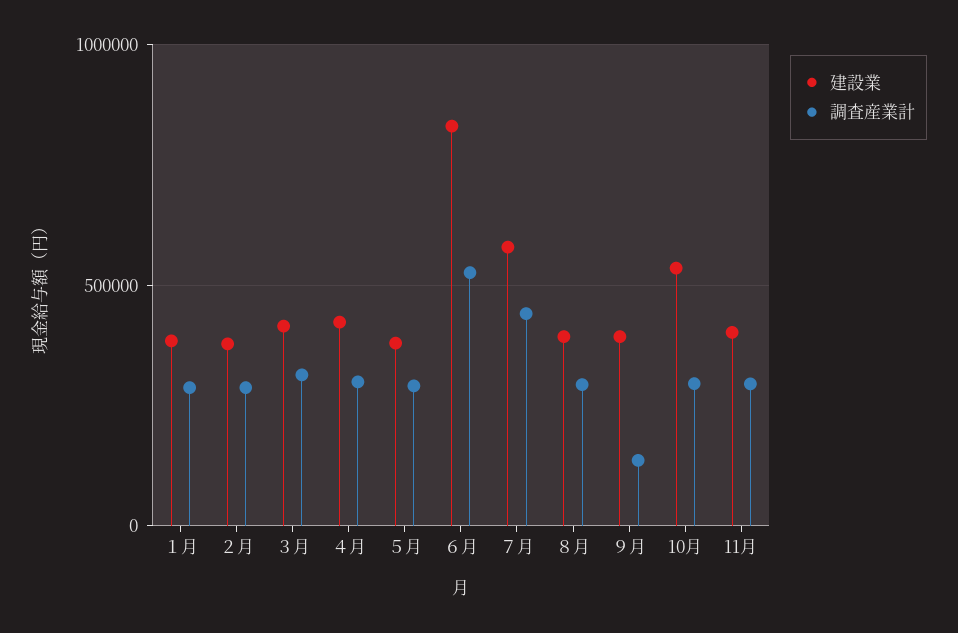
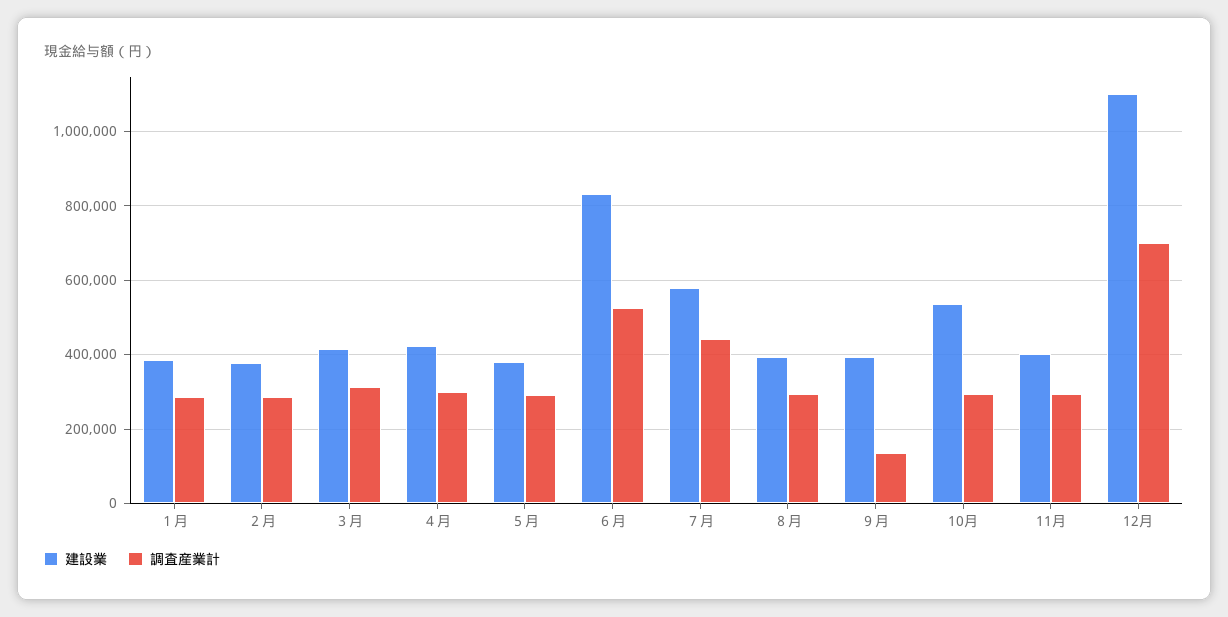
建設業, 12月: none -> 1100000
調査産業計, 12月: none -> 700000

